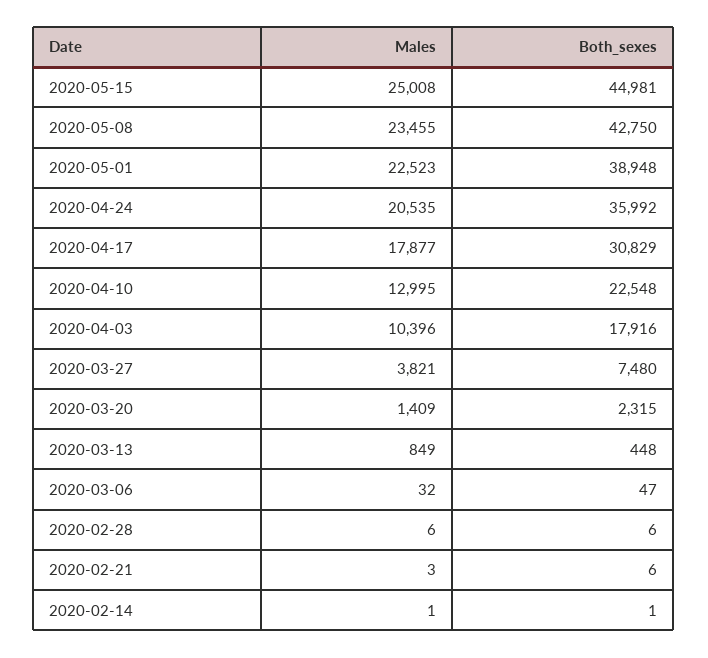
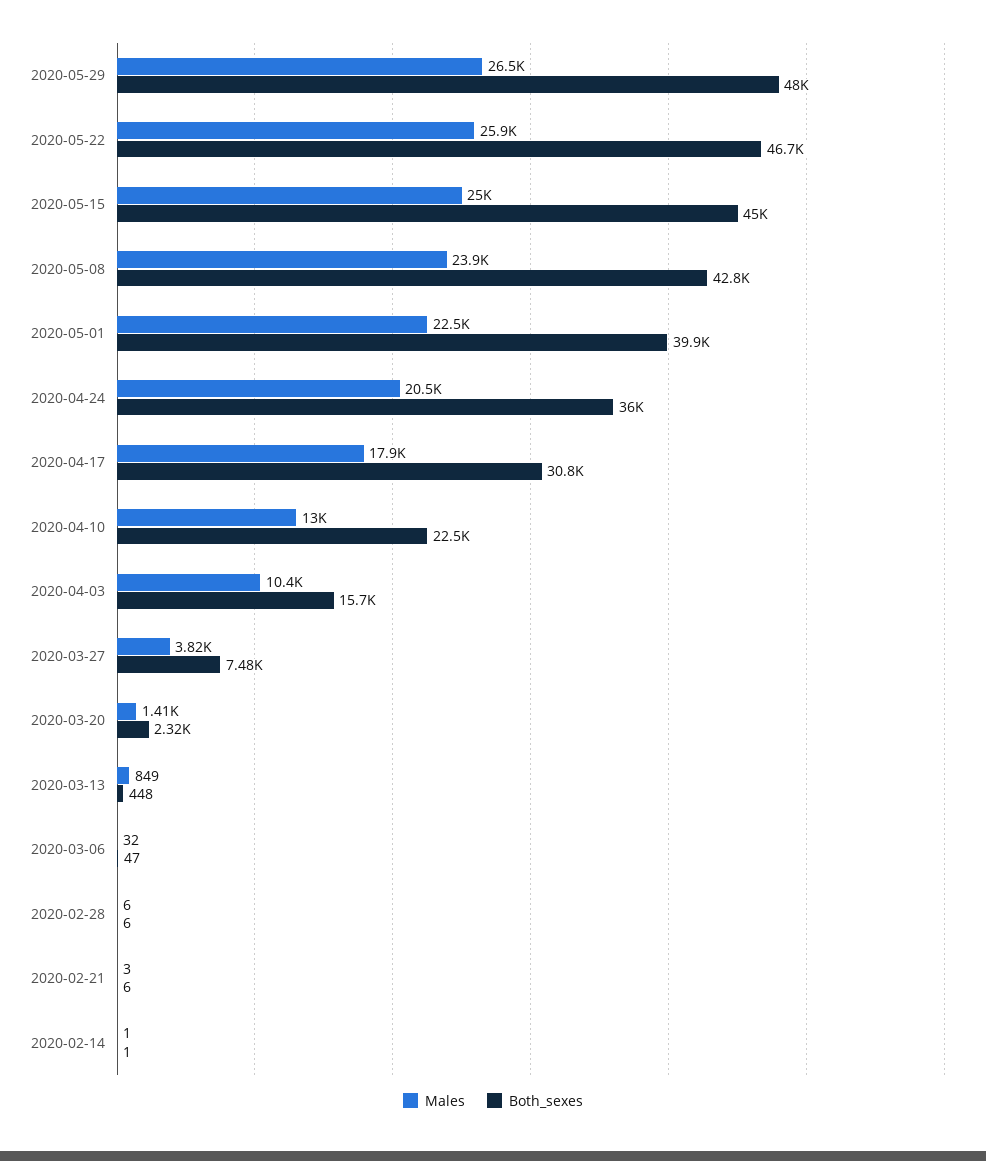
Males, 2020-05-08: 23455 -> 23900
Both_sexes, 2020-05-01: 38948 -> 39900
Both_sexes, 2020-04-03: 17916 -> 15700
Males, 2020-05-29: none -> 26500
Both_sexes, 2020-05-29: none -> 48000
Males, 2020-05-22: none -> 25900
Both_sexes, 2020-05-22: none -> 46700

